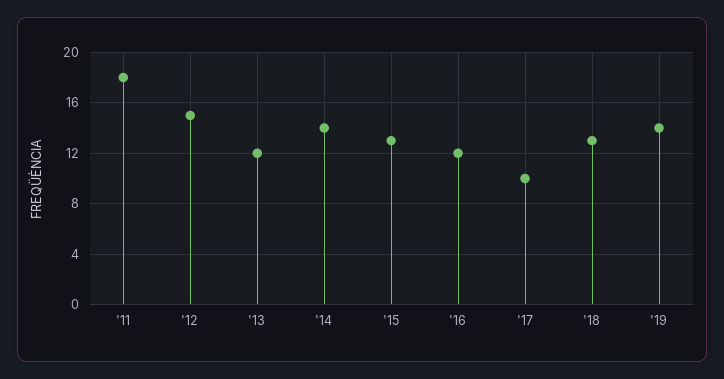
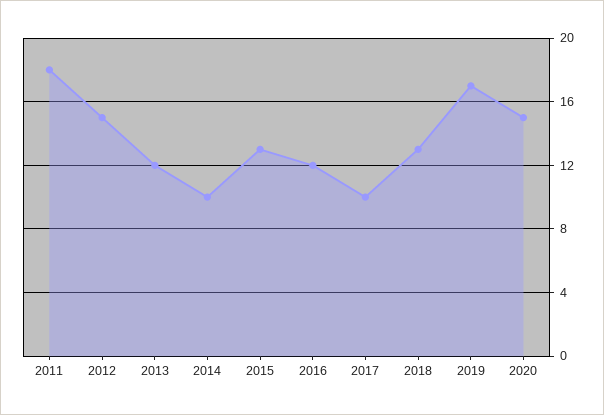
'14: 14 -> 10
'19: 14 -> 17
2020: none -> 15

